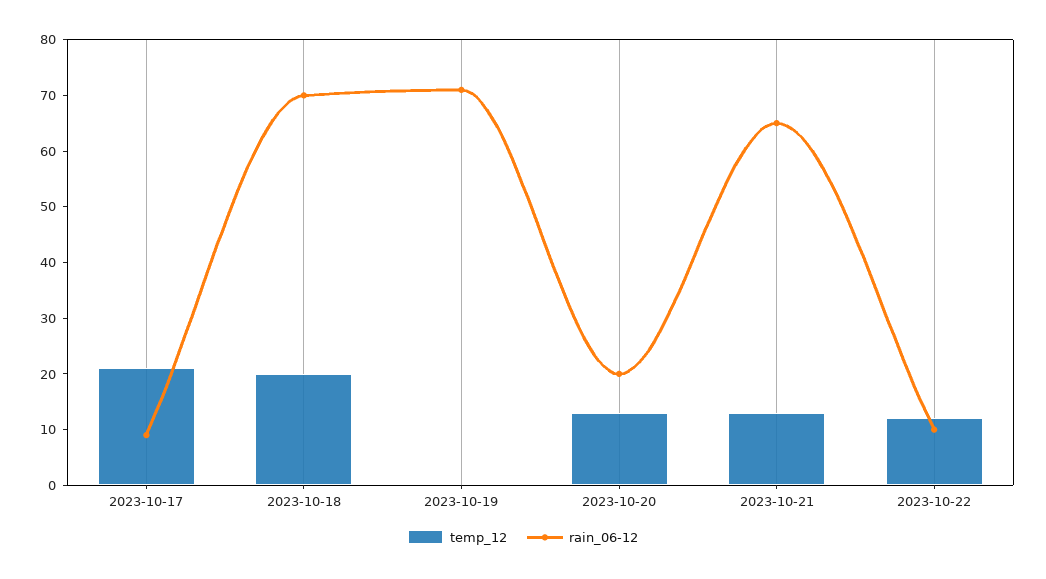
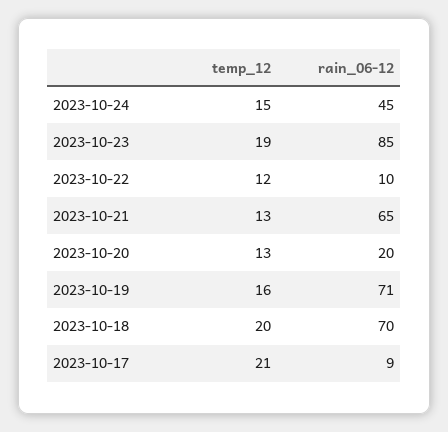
temp_12, 2023-10-19: 0 -> 16
temp_12, 2023-10-24: none -> 15
rain_06-12, 2023-10-24: none -> 45
temp_12, 2023-10-23: none -> 19
rain_06-12, 2023-10-23: none -> 85

